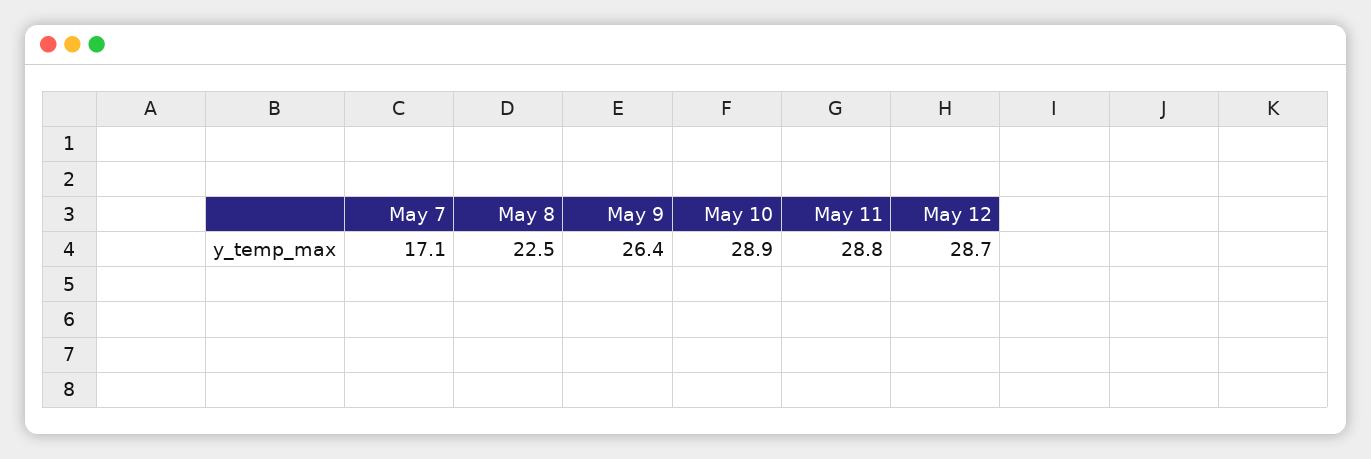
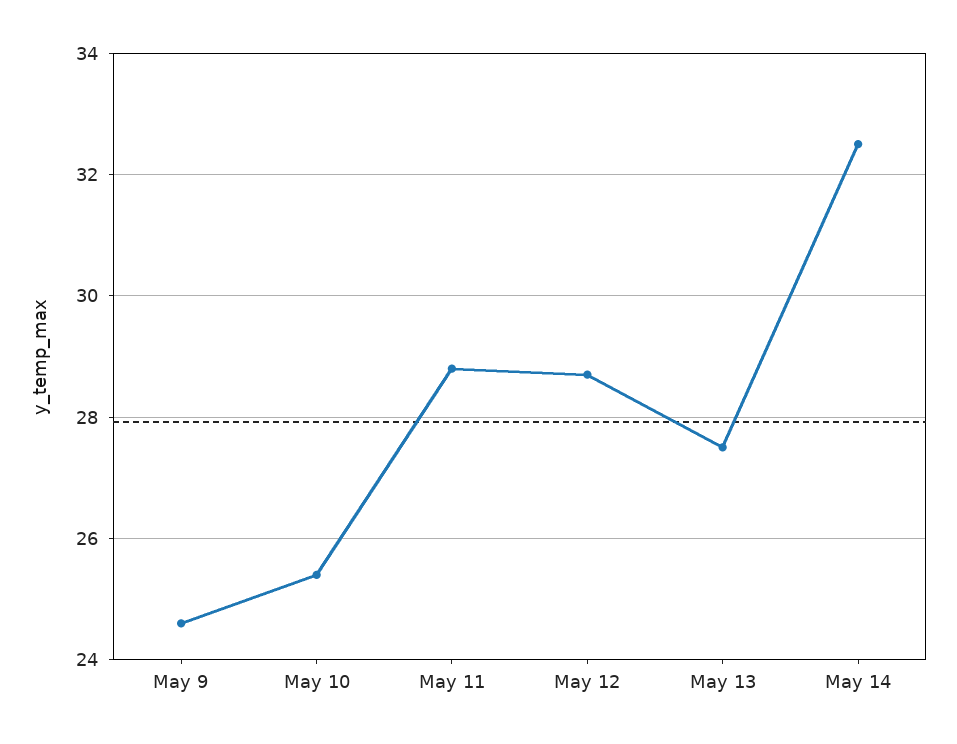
May 7: 17.1 -> none
May 8: 22.5 -> none
May 9: 26.4 -> 24.5
May 10: 28.9 -> 25.5
May 13: none -> 27.5
May 14: none -> 32.5

